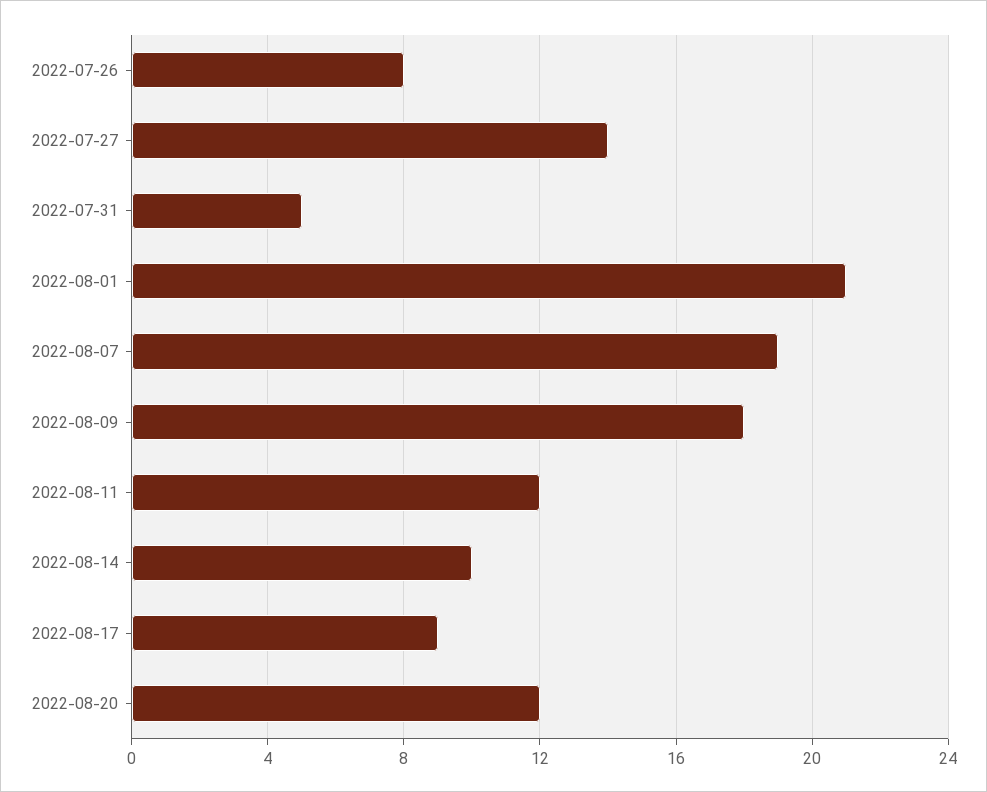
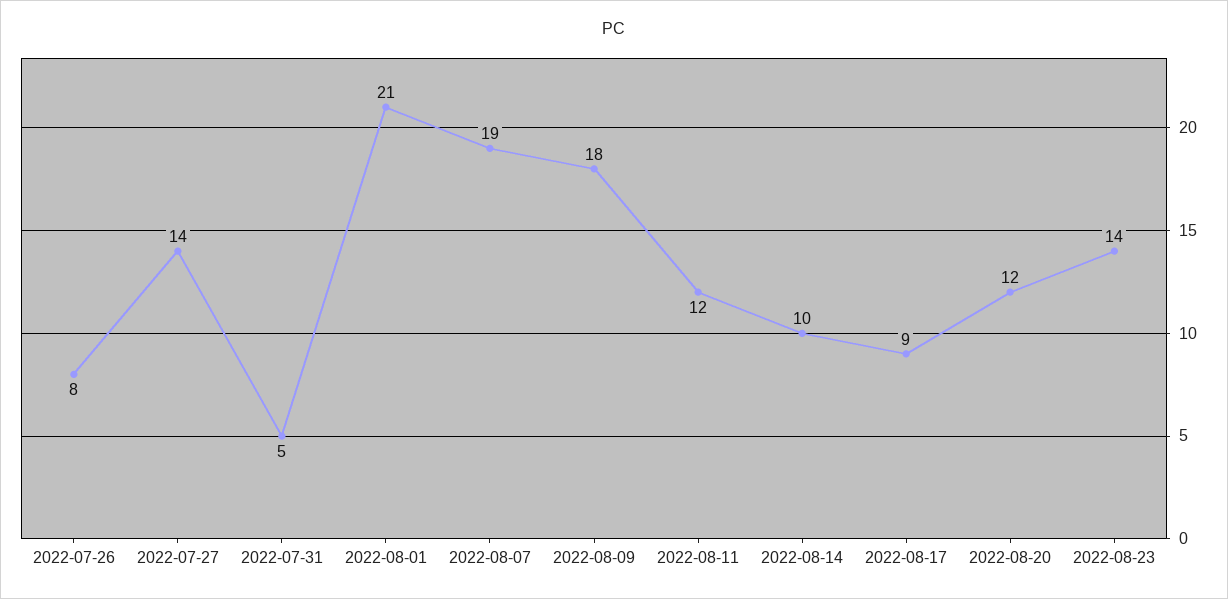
2022-08-23: none -> 14

